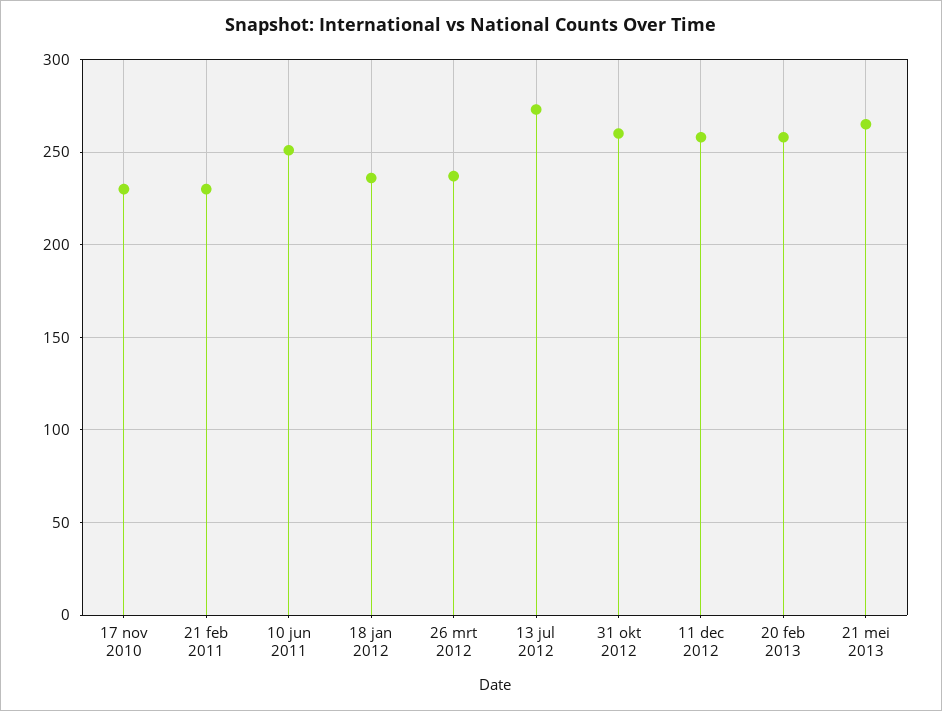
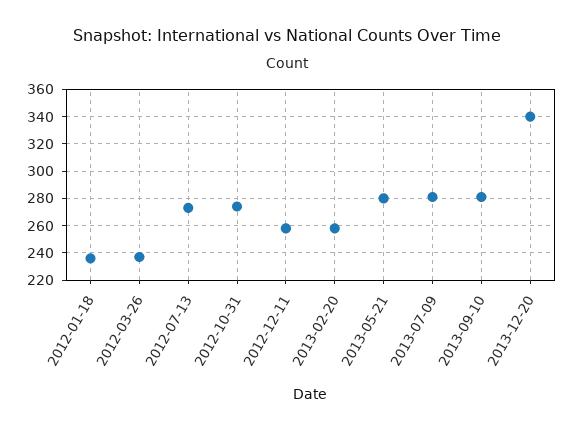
17 nov 2010: 230 -> none
21 feb 2011: 230 -> none
10 jun 2011: 250 -> none
31 okt 2012: 260 -> 275
21 mei 2013: 265 -> 280
2013-07-09: none -> 280
2013-09-10: none -> 280
2013-12-20: none -> 340

